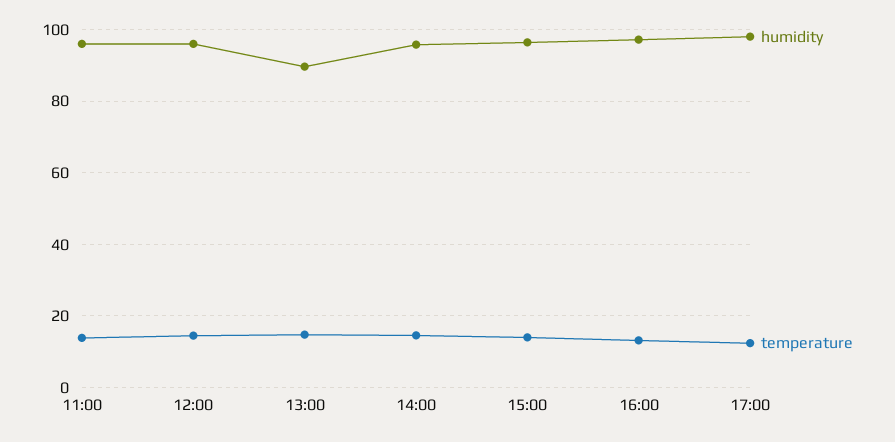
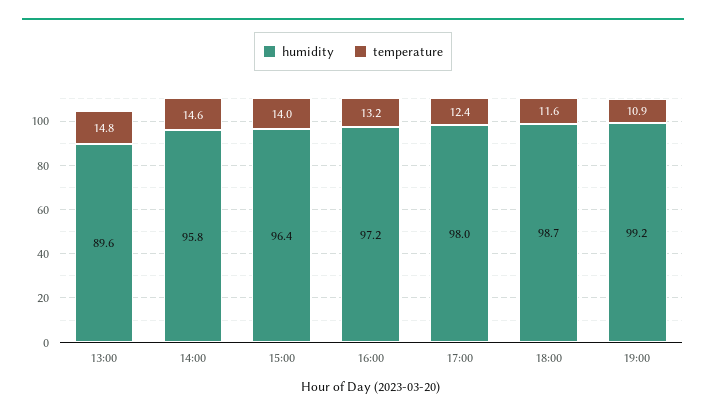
humidity, 11:00: 96 -> none
temperature, 11:00: 14 -> none
humidity, 12:00: 96 -> none
temperature, 12:00: 14 -> none
humidity, 18:00: none -> 98.7
temperature, 18:00: none -> 11.6
humidity, 19:00: none -> 99.2
temperature, 19:00: none -> 10.9

